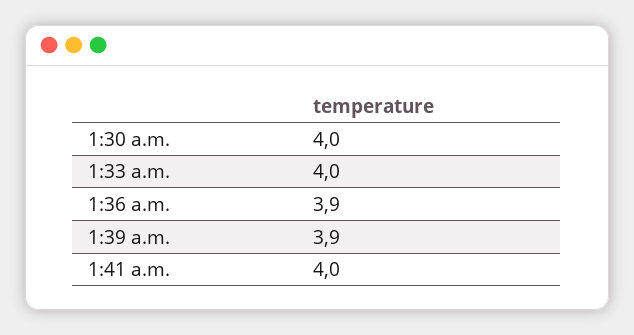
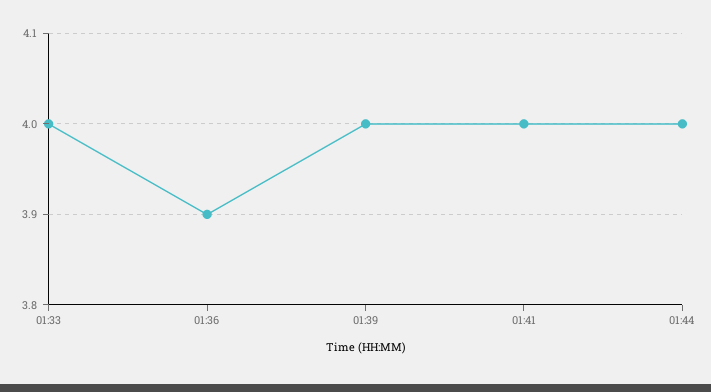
1:30 a.m.: 4 -> none
1:39 a.m.: 3.9 -> 4
01:44: none -> 4

